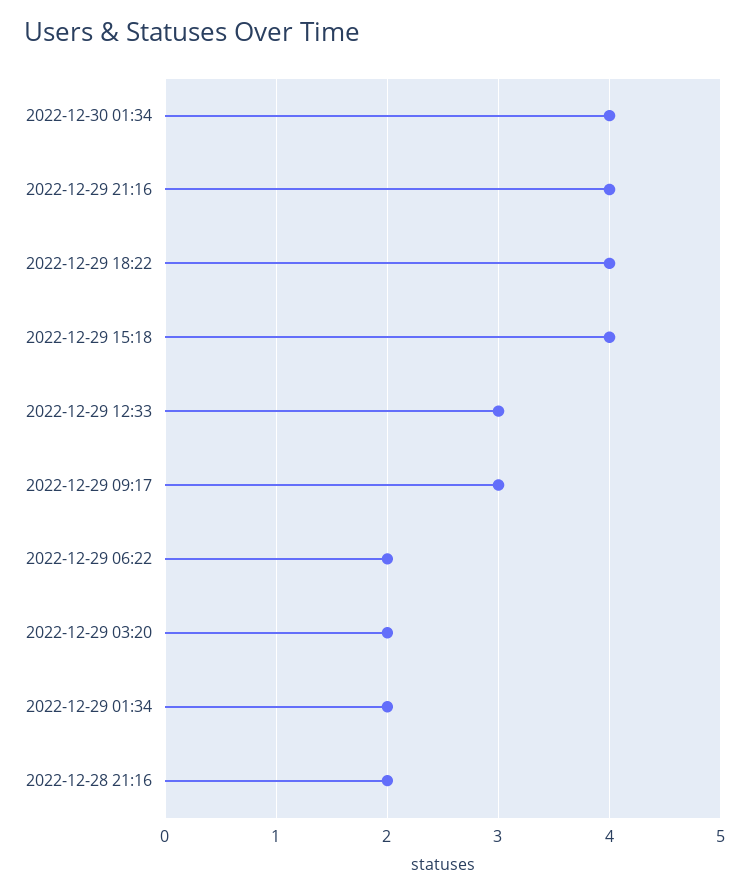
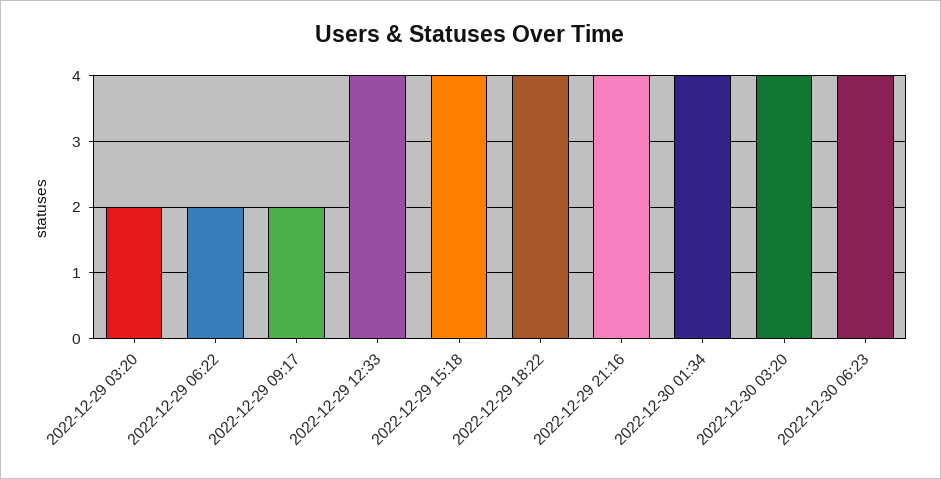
2022-12-29 12:33: 3 -> 4
2022-12-29 09:17: 3 -> 2
2022-12-29 01:34: 2 -> none
2022-12-28 21:16: 2 -> none
2022-12-30 03:20: none -> 4
2022-12-30 06:23: none -> 4

